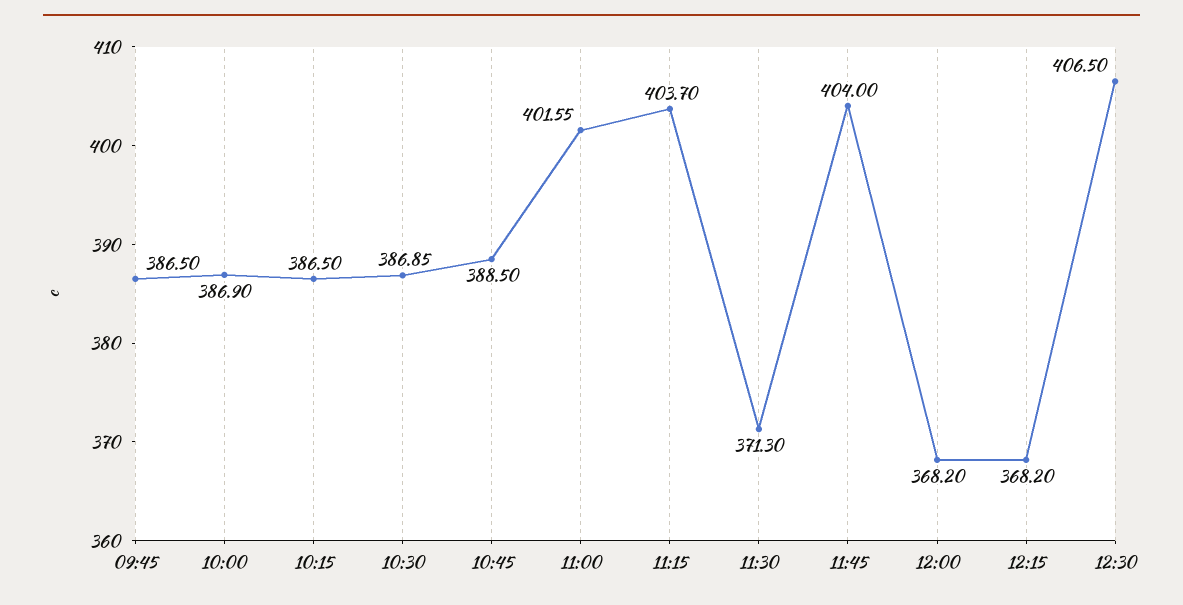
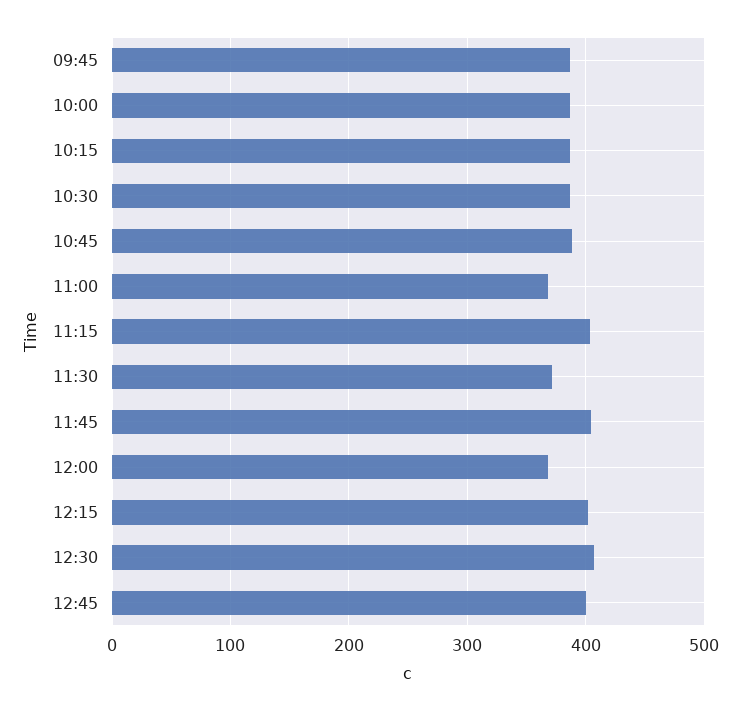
11:00: 401.55 -> 370
12:15: 368.2 -> 400
12:45: none -> 400

